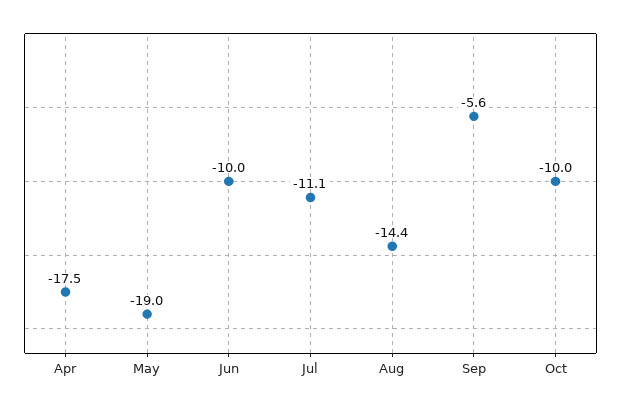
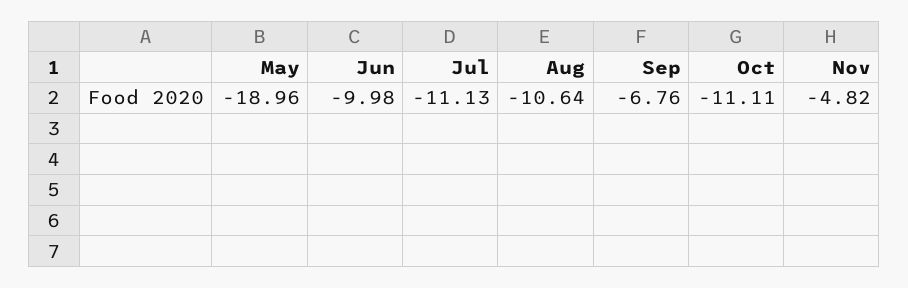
Apr: -17.5 -> none
Aug: -14.4 -> -10.64
Sep: -5.6 -> -6.76
Oct: -10 -> -11.11
Nov: none -> -4.82

